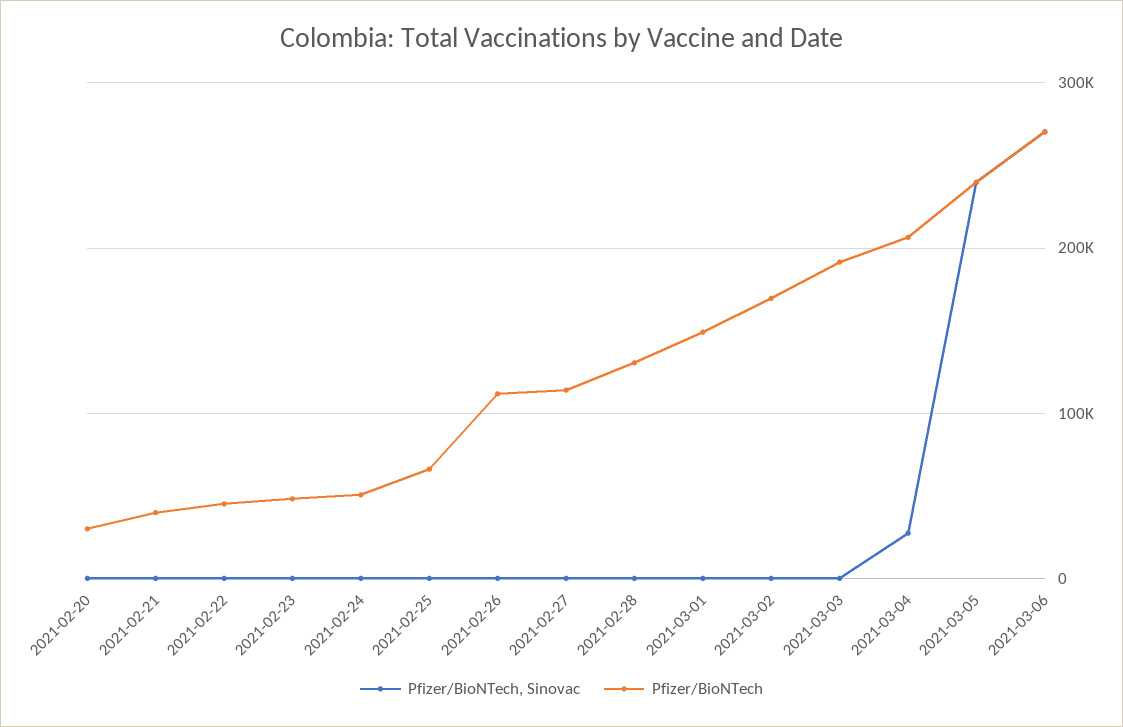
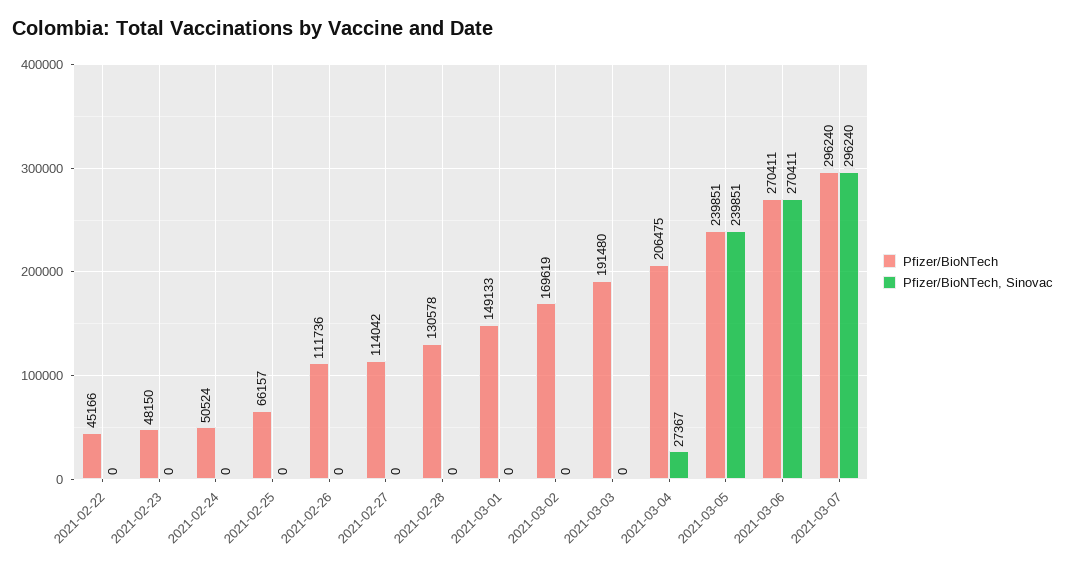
Pfizer/BioNTech, Sinovac, 2021-02-20: 0 -> none
Pfizer/BioNTech, 2021-02-20: 30000 -> none
Pfizer/BioNTech, Sinovac, 2021-02-21: 0 -> none
Pfizer/BioNTech, 2021-02-21: 40000 -> none
Pfizer/BioNTech, 2021-03-07: none -> 296240
Pfizer/BioNTech, Sinovac, 2021-03-07: none -> 296240

